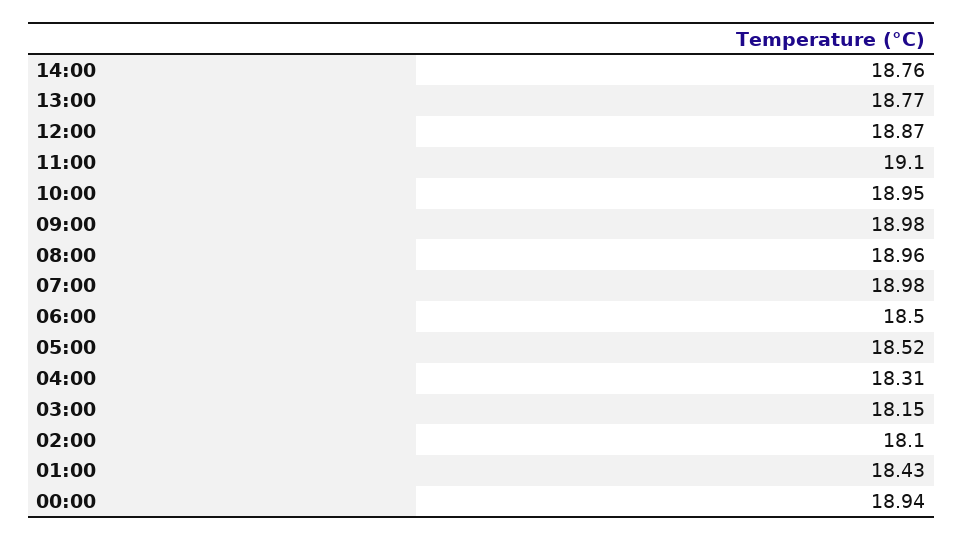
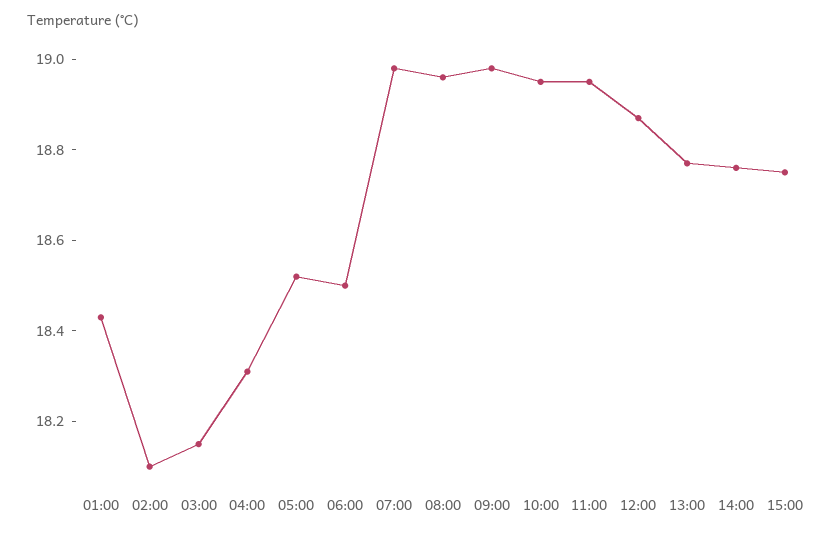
11:00: 19.1 -> 18.95
00:00: 18.94 -> none
15:00: none -> 18.75

